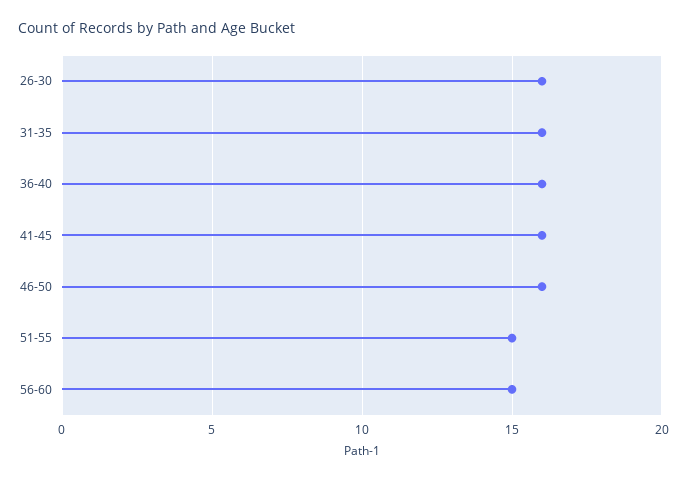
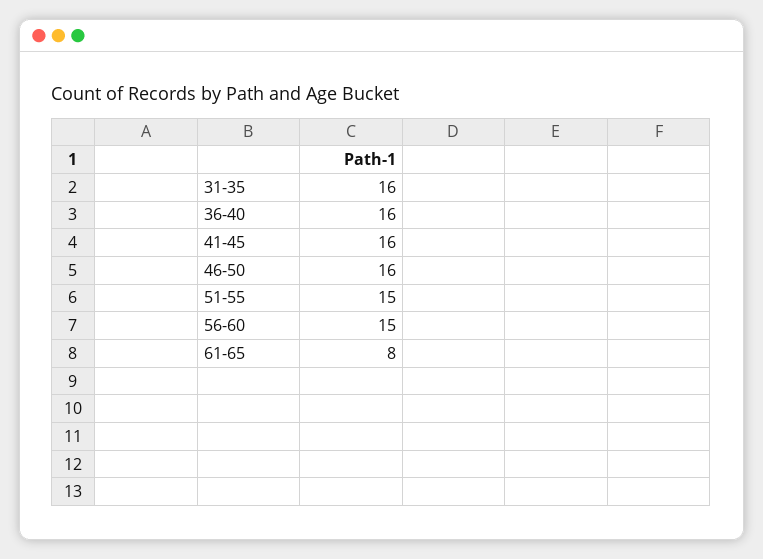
26-30: 16 -> none
61-65: none -> 8

